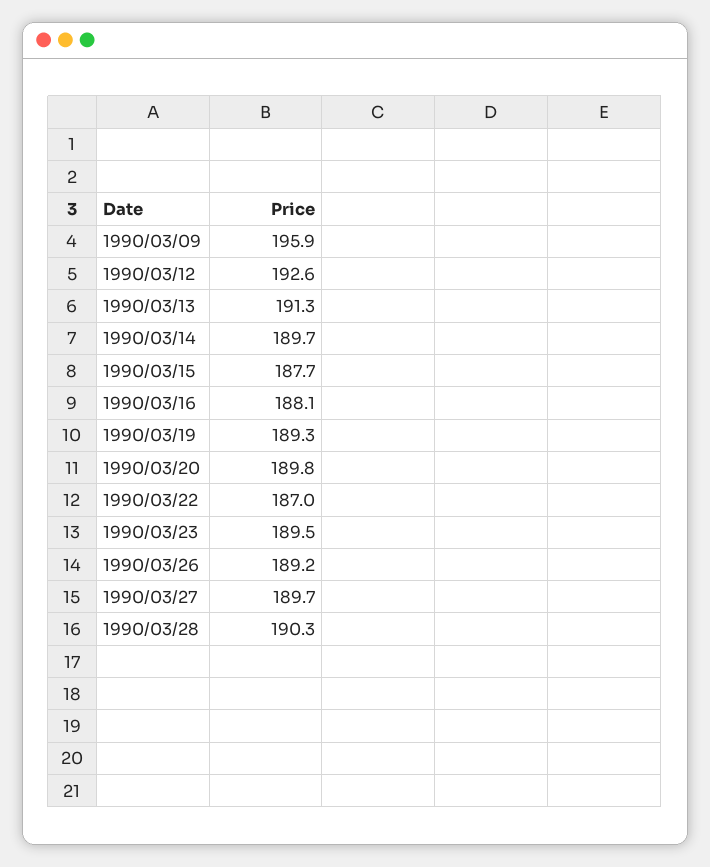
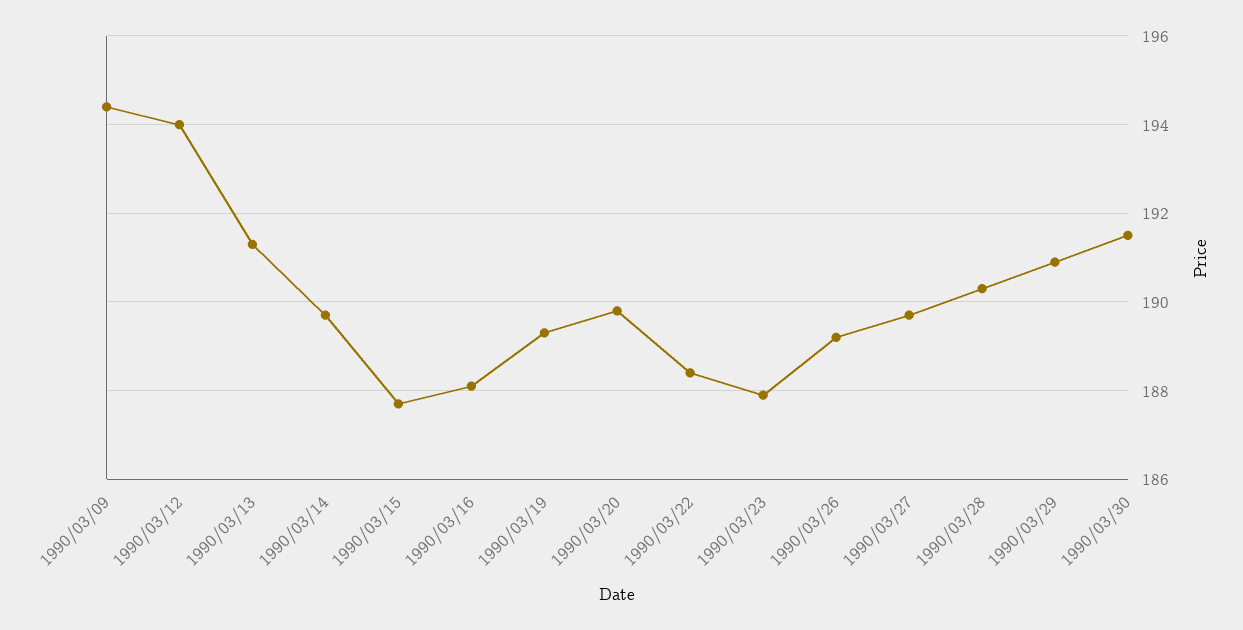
1990/03/09: 195.9 -> 194.5
1990/03/12: 192.6 -> 194
1990/03/22: 187 -> 188.5
1990/03/23: 189.5 -> 188
1990/03/29: none -> 191
1990/03/30: none -> 191.5

